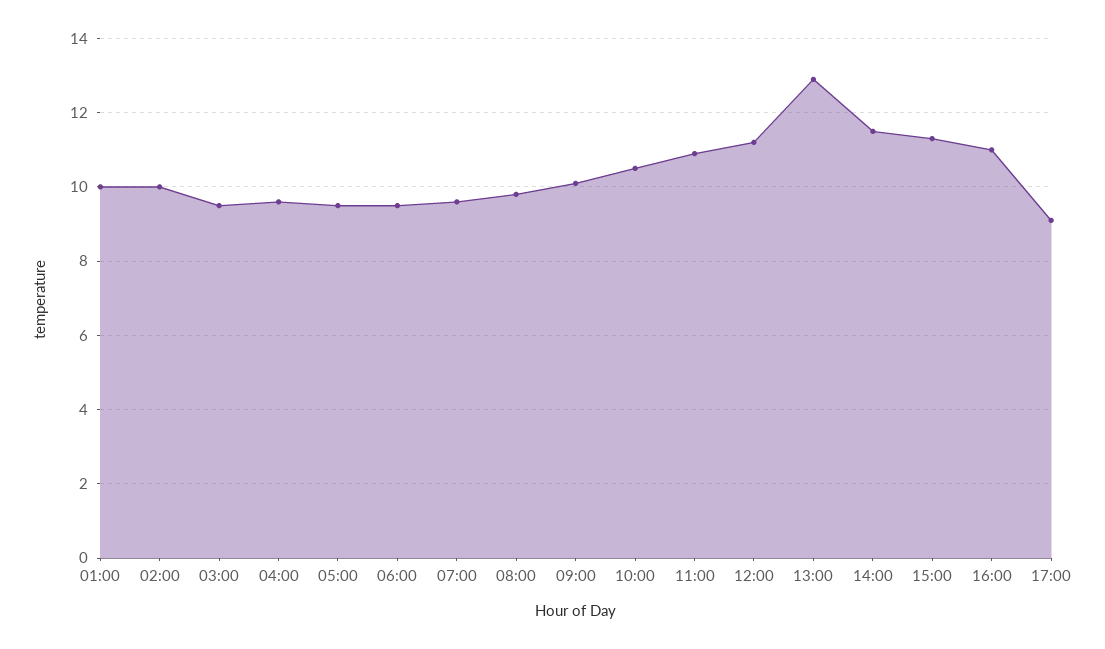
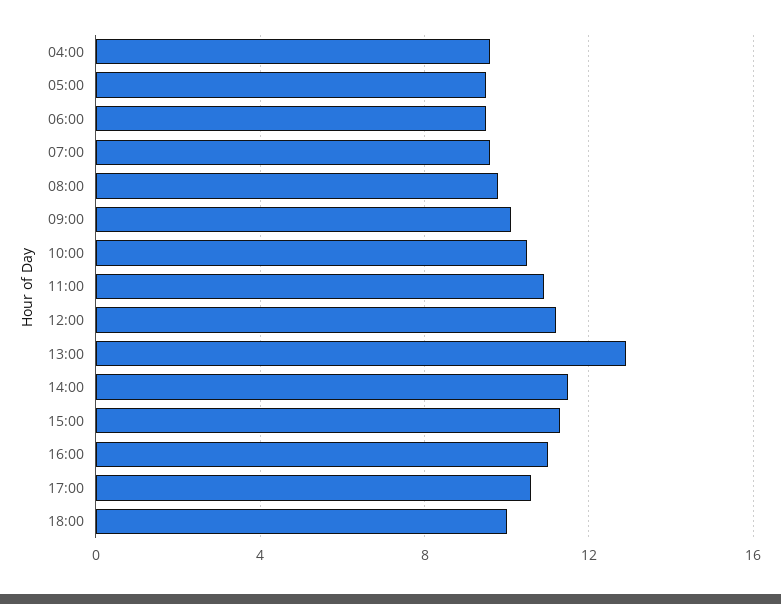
01:00: 10 -> none
02:00: 10 -> none
03:00: 9.5 -> none
17:00: 9 -> 10.5
18:00: none -> 10

